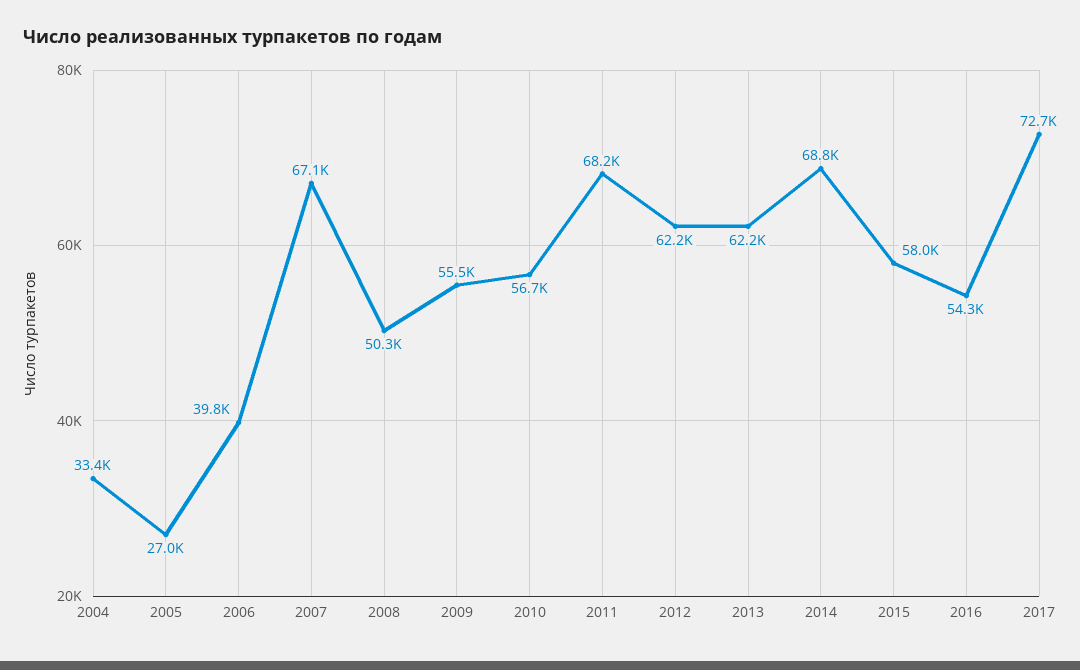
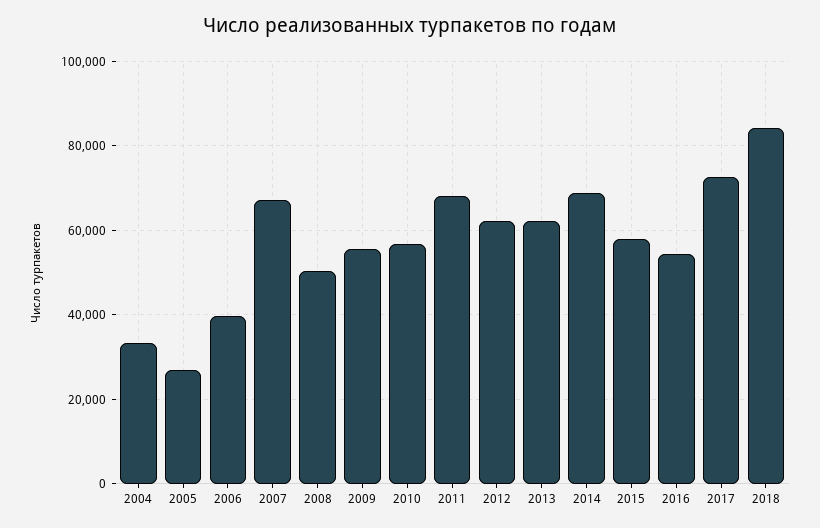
2018: none -> 84000

